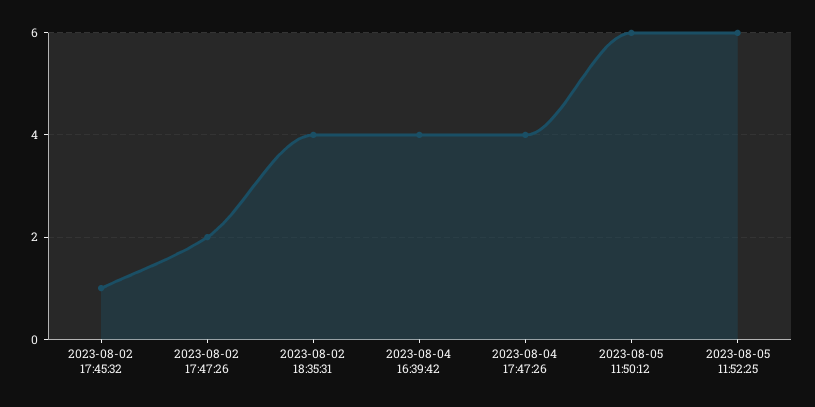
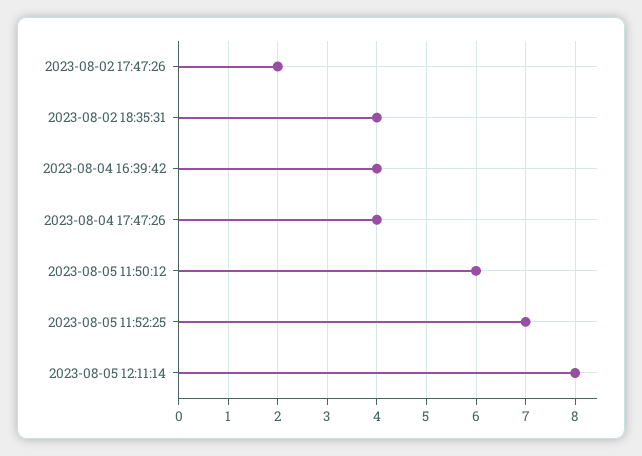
2023-08-02 17:45:32: 1 -> none
2023-08-05 11:52:25: 6 -> 7
2023-08-05 12:11:14: none -> 8

